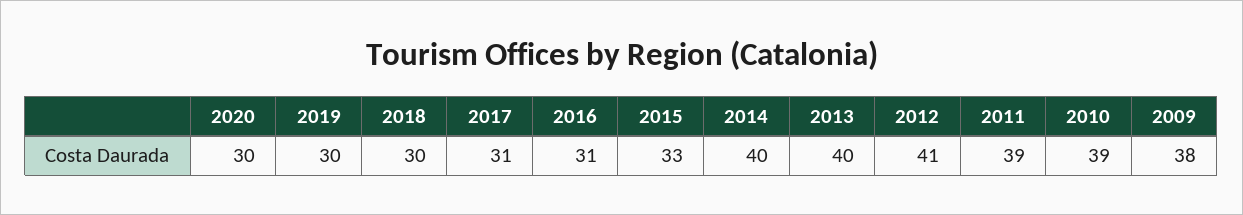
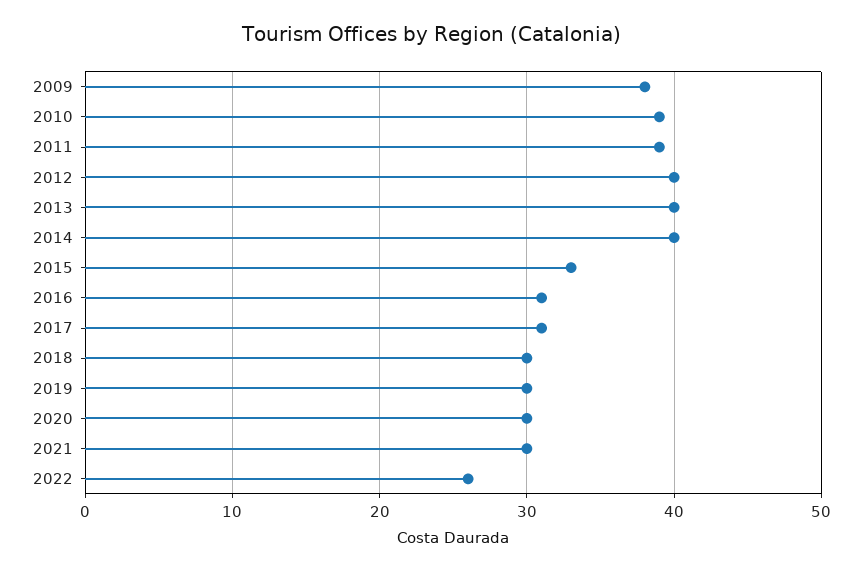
2012: 41 -> 40
2021: none -> 30
2022: none -> 26

